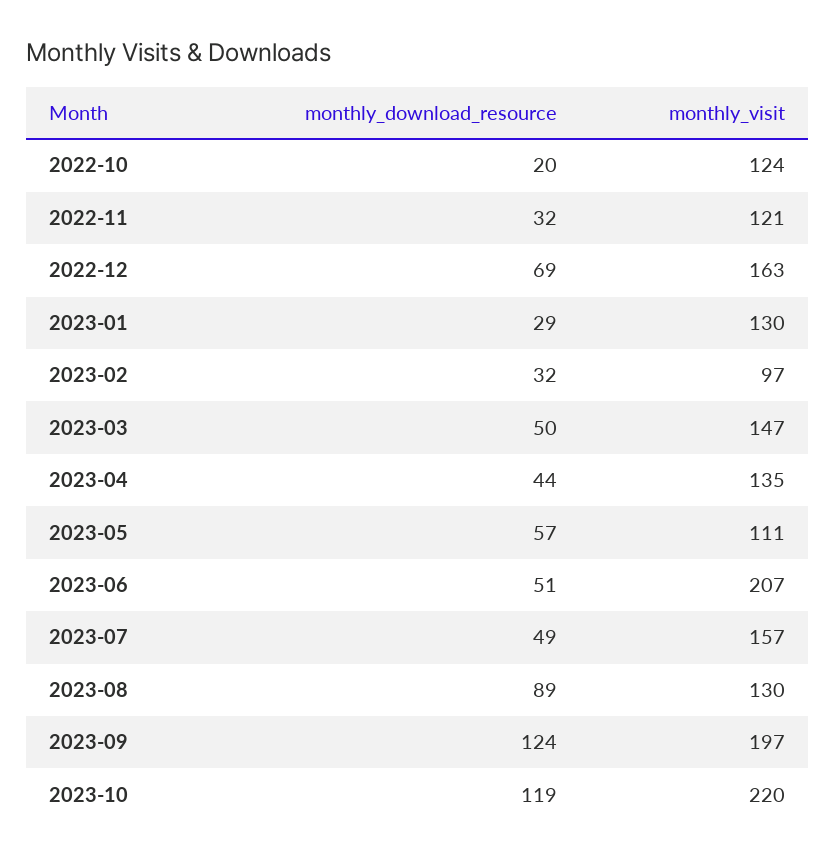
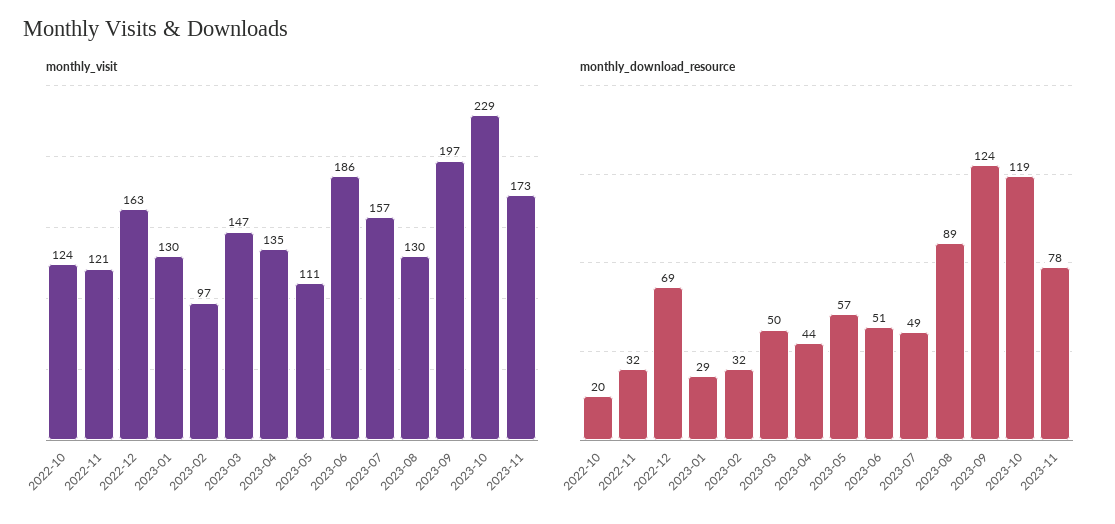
monthly_visit, 2023-06: 207 -> 186
monthly_visit, 2023-10: 220 -> 229
monthly_visit, 2023-11: none -> 173
monthly_download_resource, 2023-11: none -> 78

